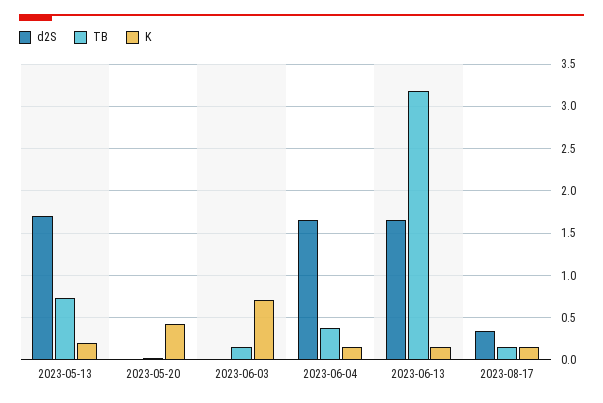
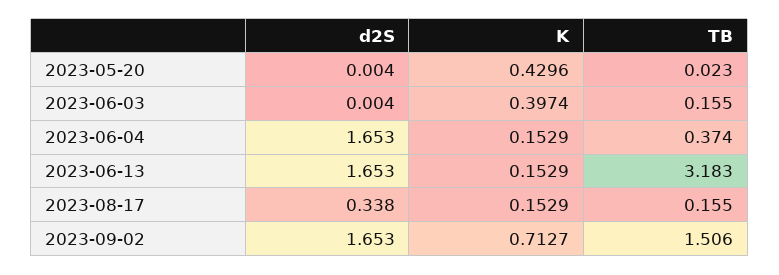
d2S, 2023-05-13: 1.7 -> none
TB, 2023-05-13: 0.7 -> none
K, 2023-05-13: 0.2 -> none
K, 2023-06-03: 0.7 -> 0.3974
d2S, 2023-09-02: none -> 1.653
K, 2023-09-02: none -> 0.7127
TB, 2023-09-02: none -> 1.506

